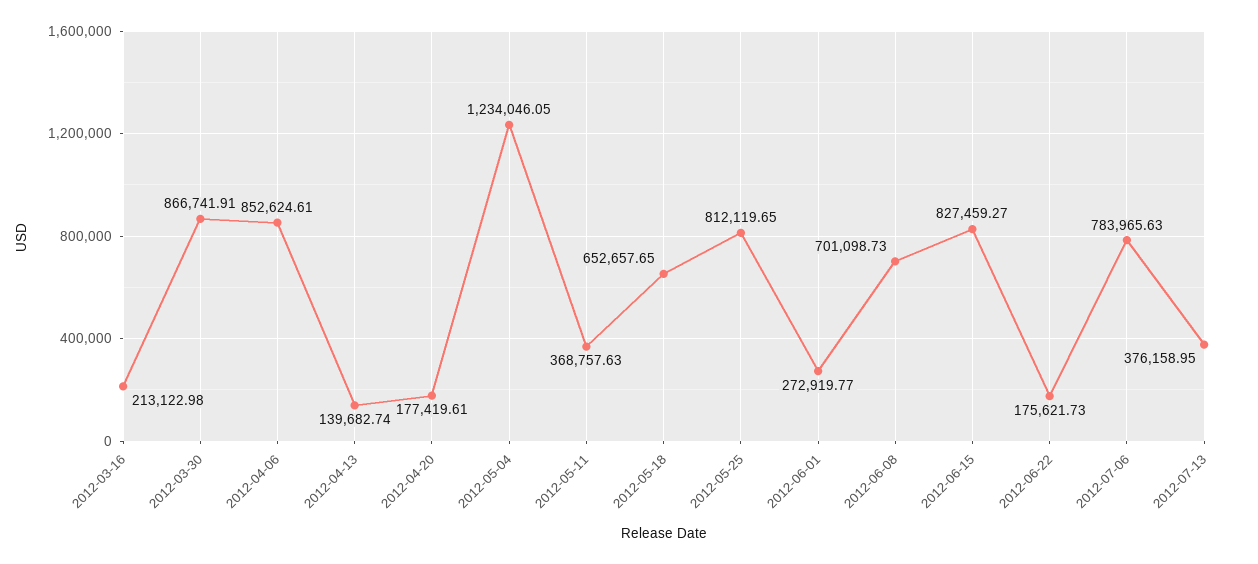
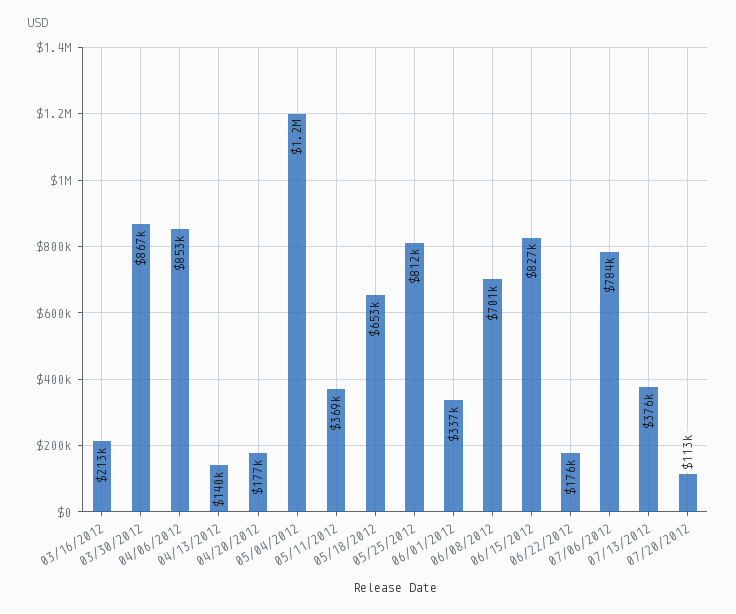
2012-06-01: 272919.77 -> 337000
07/20/2012: none -> 113000

